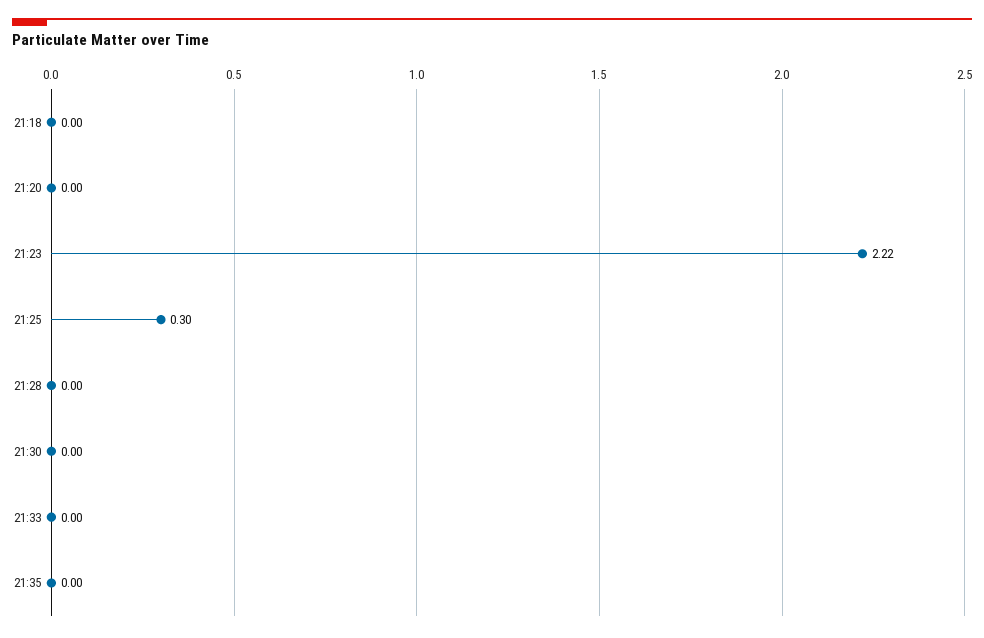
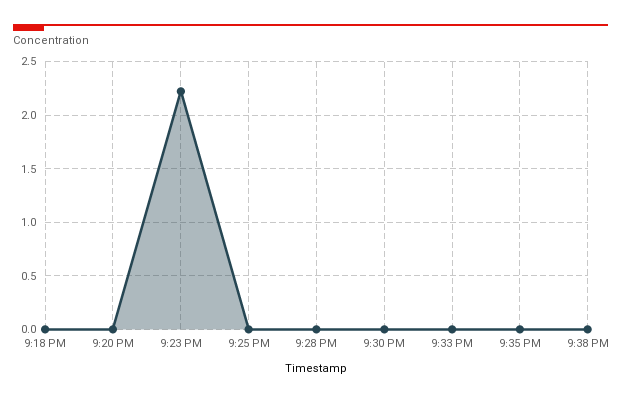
21:25: 0.3 -> 0
9:38 PM: none -> 0

